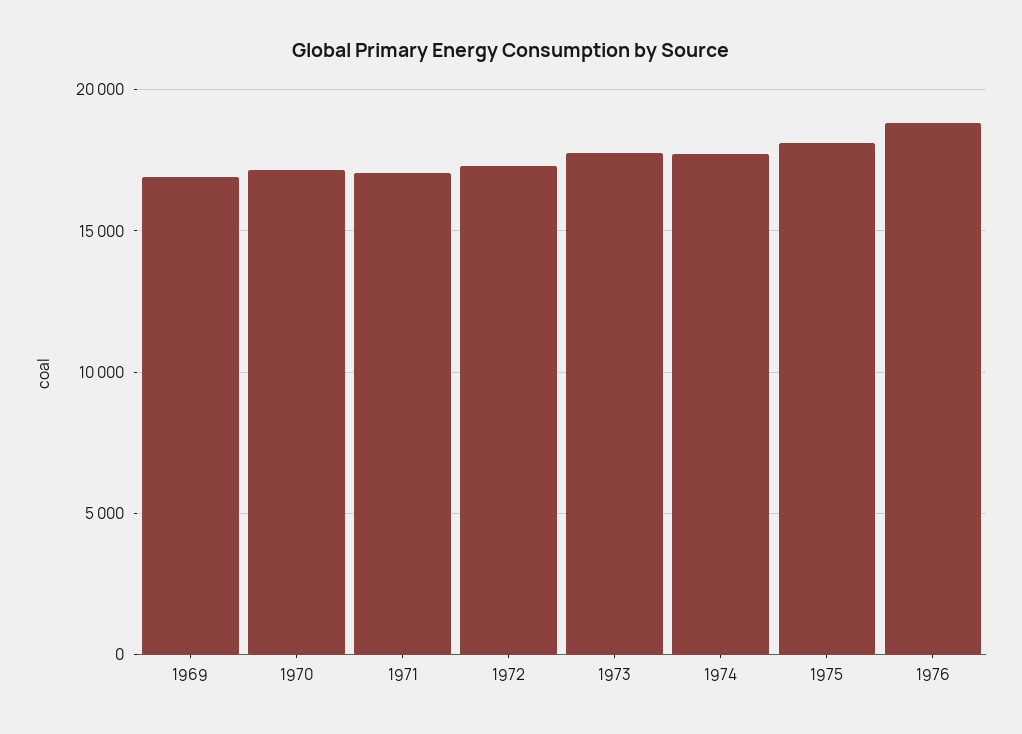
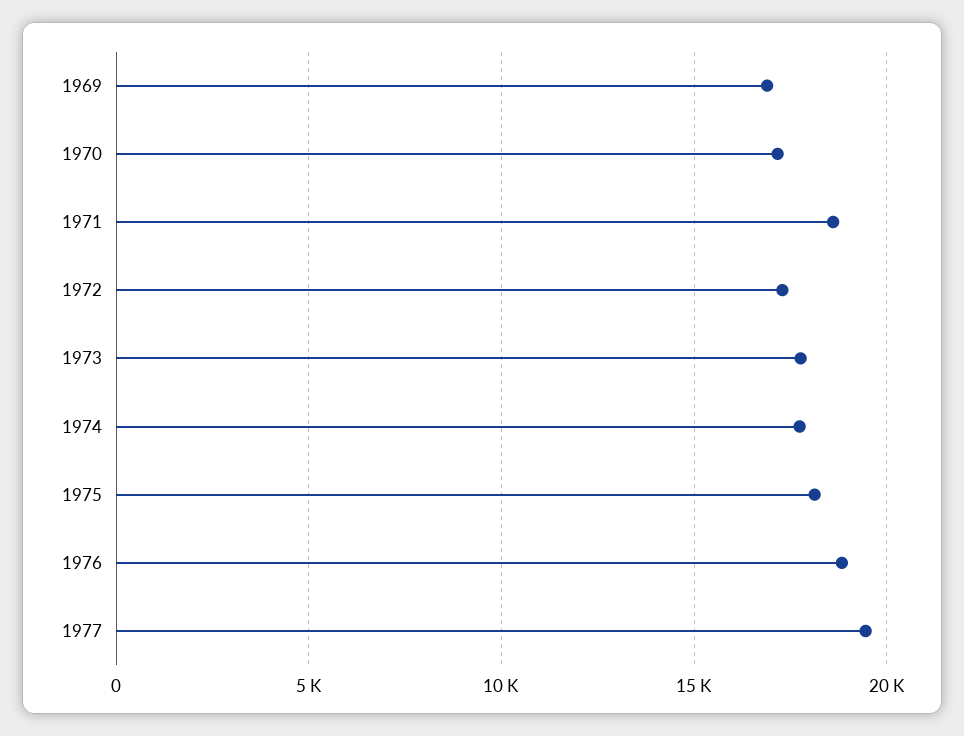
1971: 17000 -> 18500
1977: none -> 19500

